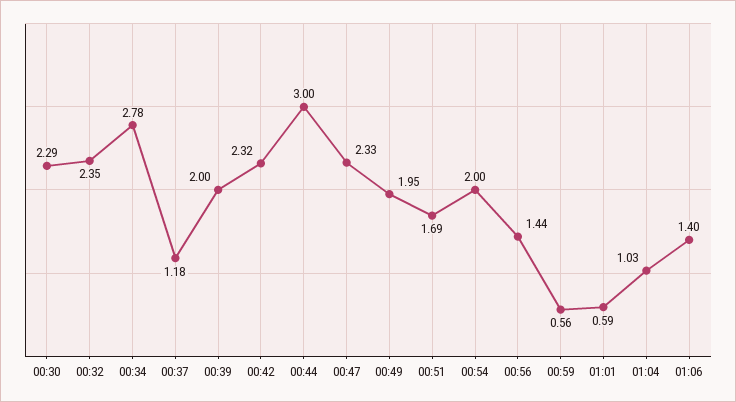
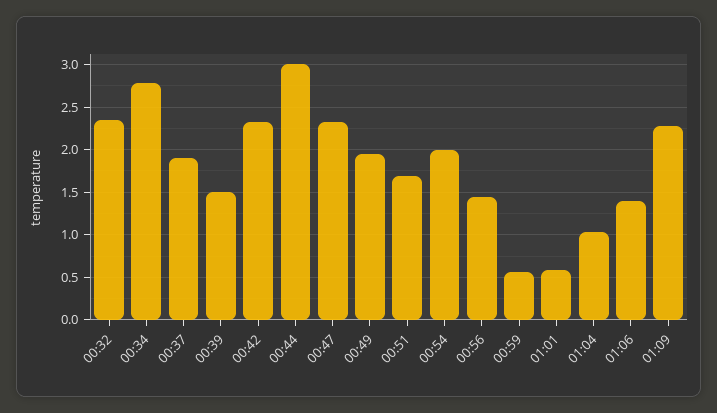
00:30: 2.29 -> none
00:37: 1.18 -> 1.9
00:39: 2 -> 1.5
01:09: none -> 2.3

